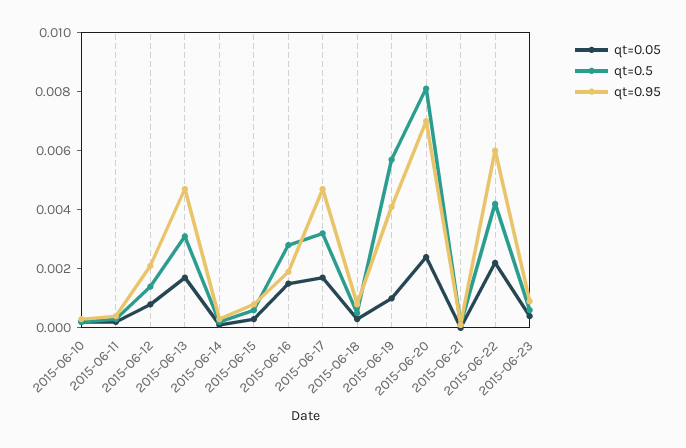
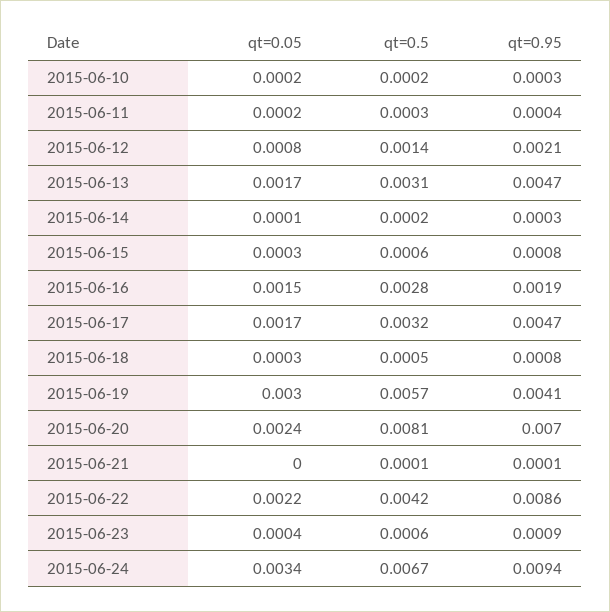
qt=0.05, 2015-06-19: 0.001 -> 0.003
qt=0.95, 2015-06-22: 0.006 -> 0.0086
qt=0.05, 2015-06-24: none -> 0.0034
qt=0.5, 2015-06-24: none -> 0.0067
qt=0.95, 2015-06-24: none -> 0.0094

